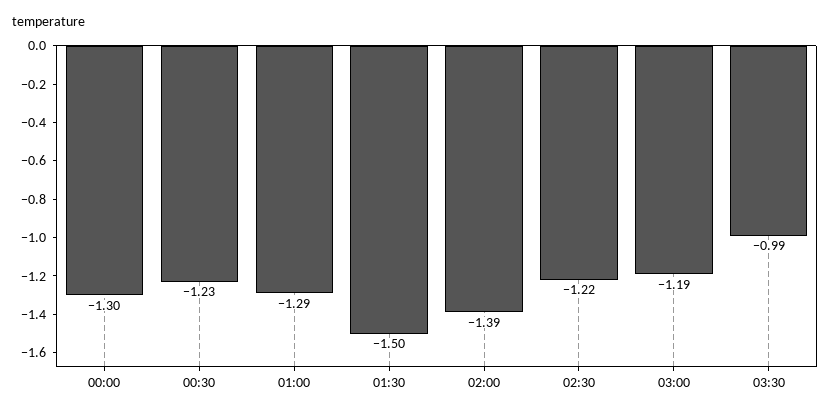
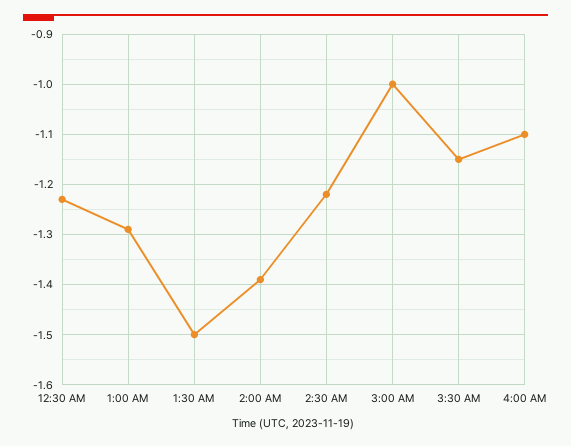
00:00: -1.3 -> none
03:00: -1.19 -> -1
03:30: -0.99 -> -1.15
4:00 AM: none -> -1.1

